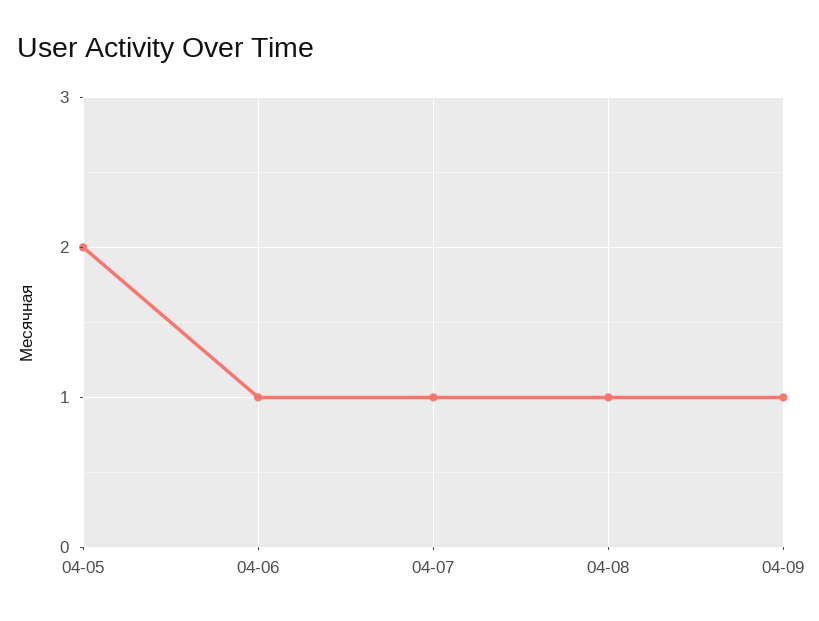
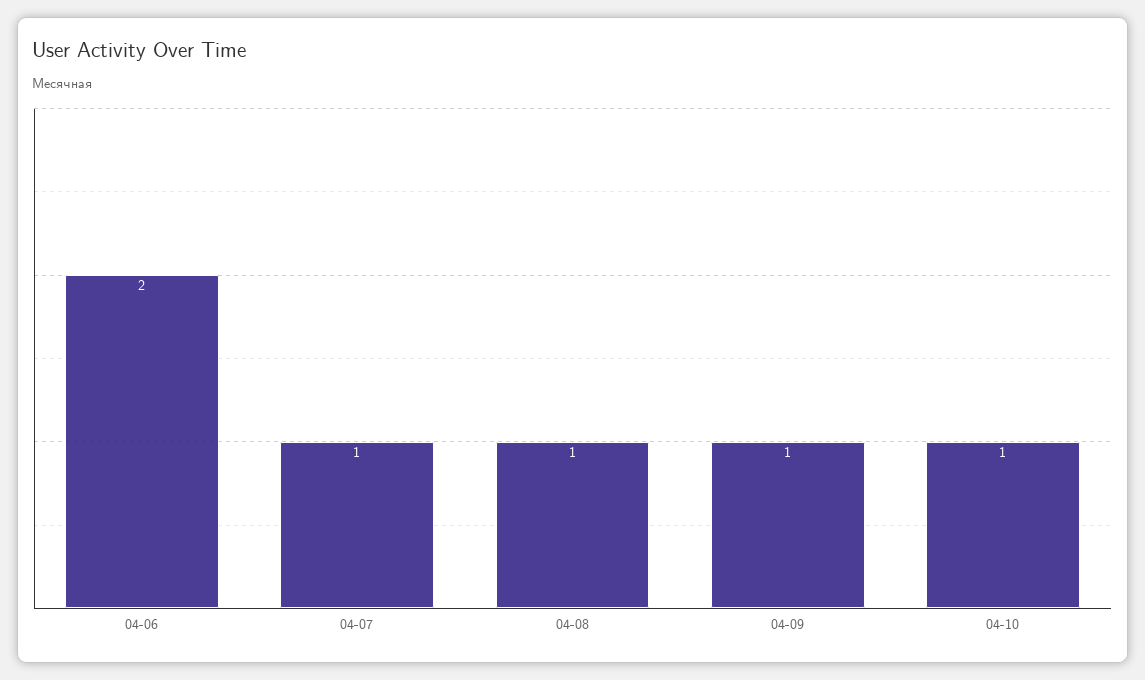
04-05: 2 -> none
04-06: 1 -> 2
04-10: none -> 1

